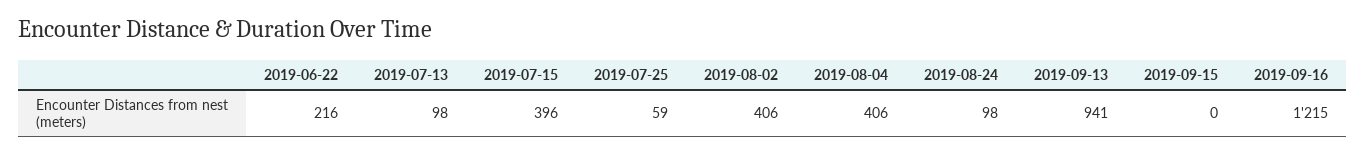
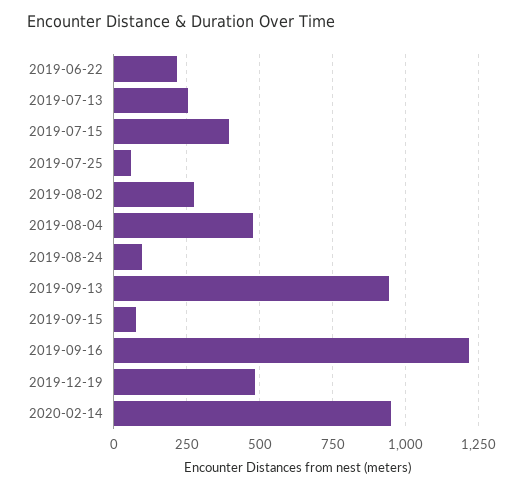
2019-07-13: 98 -> 250
2019-08-02: 406 -> 275
2019-08-04: 406 -> 475
2019-09-15: 0 -> 75
2019-12-19: none -> 475
2020-02-14: none -> 950

